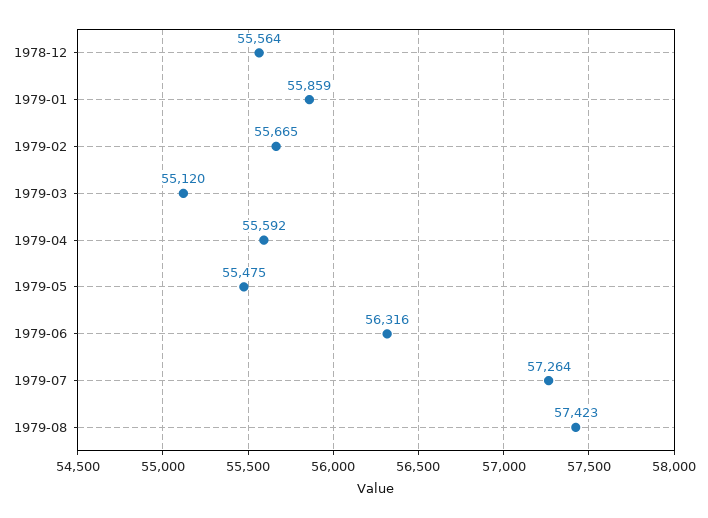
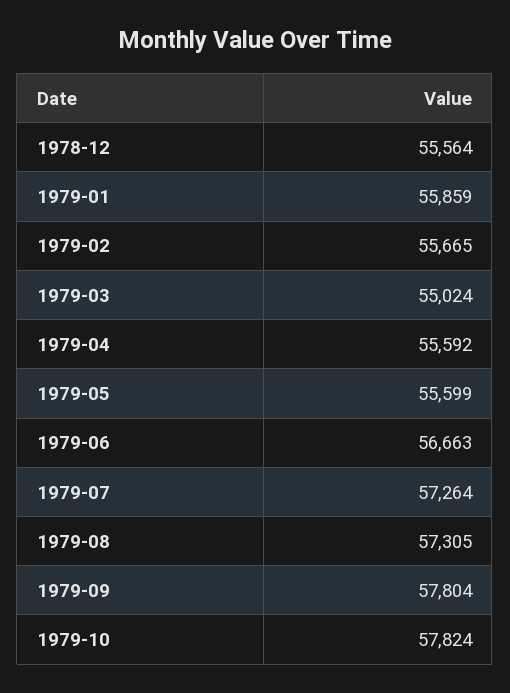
1979-03: 55120 -> 55024
1979-05: 55475 -> 55599
1979-06: 56316 -> 56663
1979-08: 57423 -> 57305
1979-09: none -> 57804
1979-10: none -> 57824

